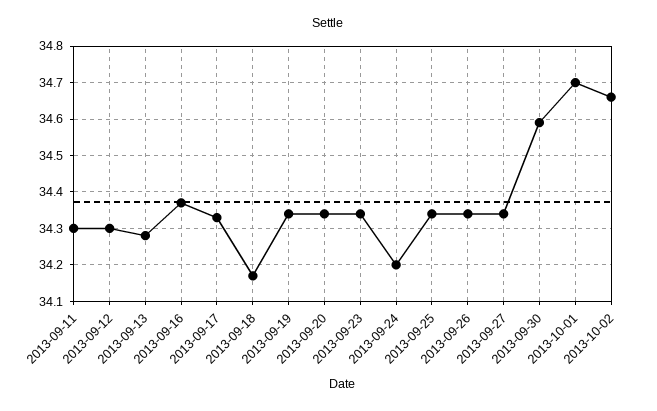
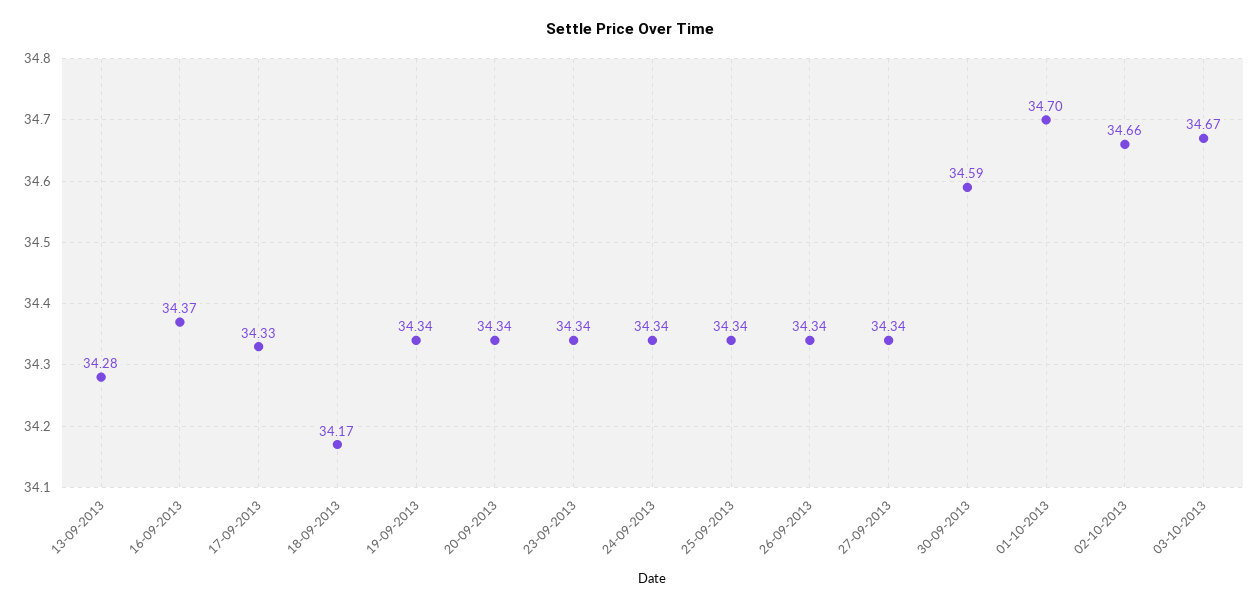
2013-09-11: 34.3 -> none
2013-09-12: 34.3 -> none
2013-09-24: 34.2 -> 34.34
03-10-2013: none -> 34.67

